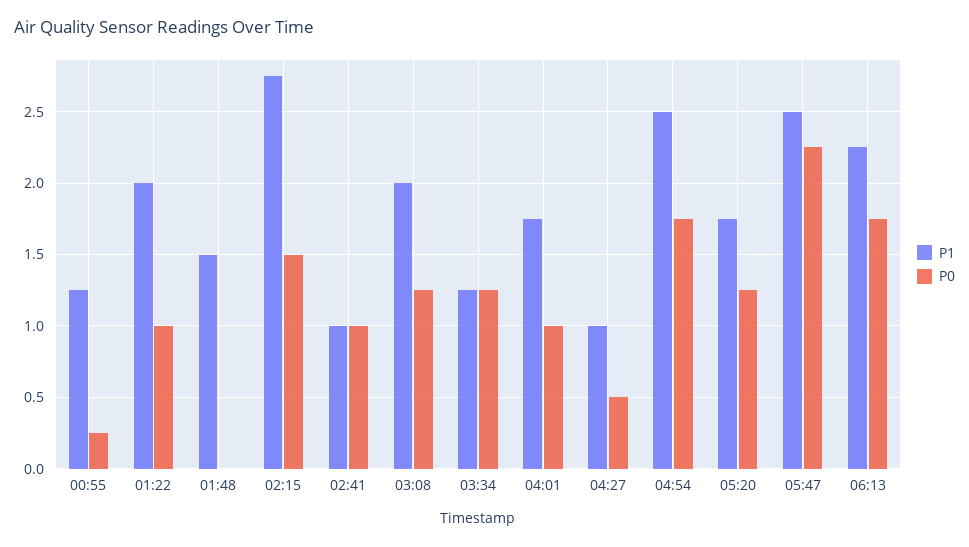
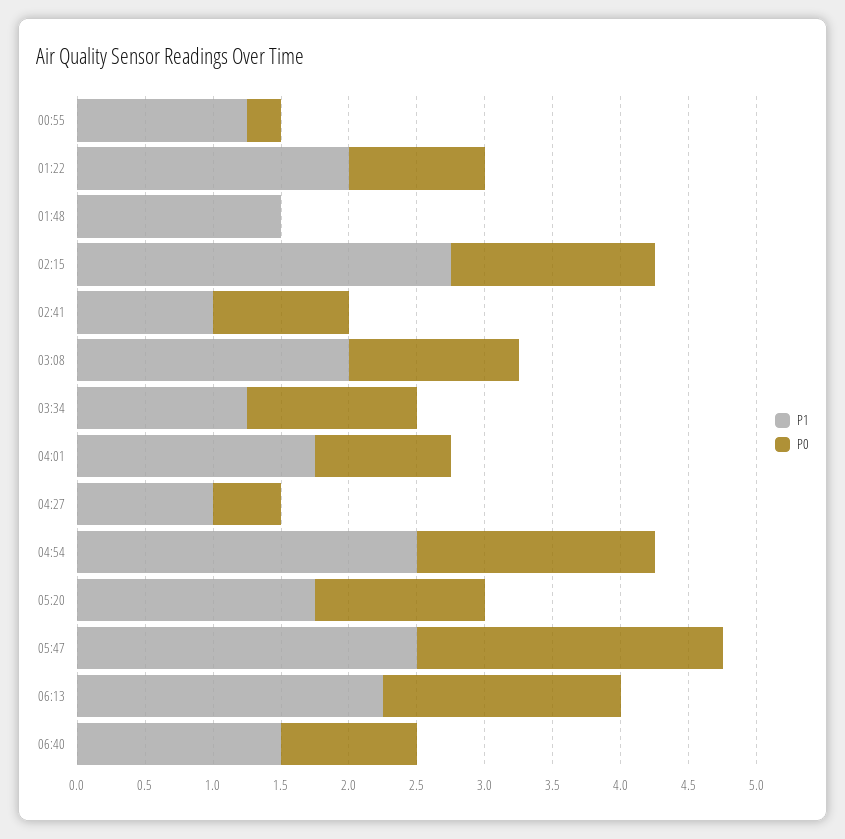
P1, 06:40: none -> 1.5
P0, 06:40: none -> 1

